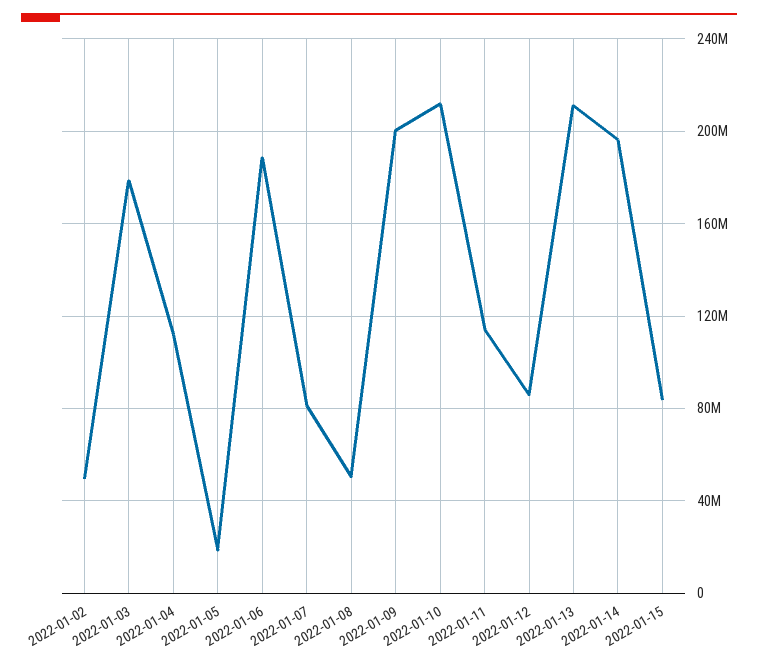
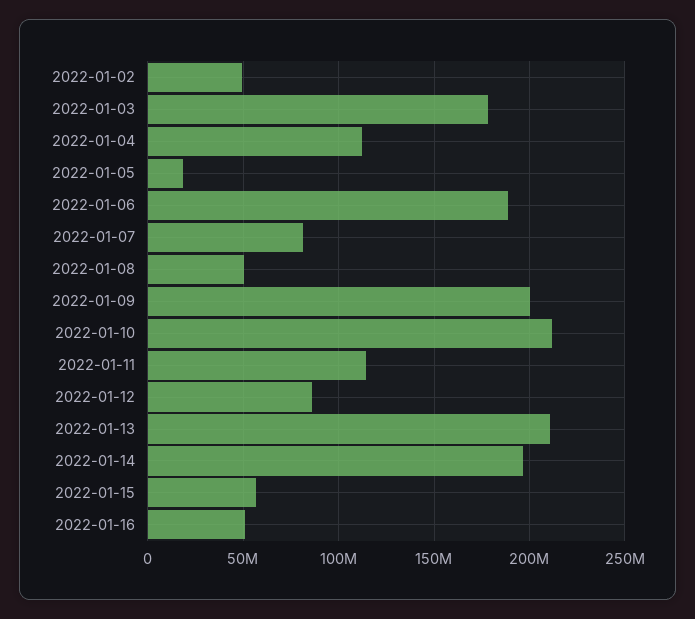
2022-01-15: 85000000 -> 55000000
2022-01-16: none -> 50000000

